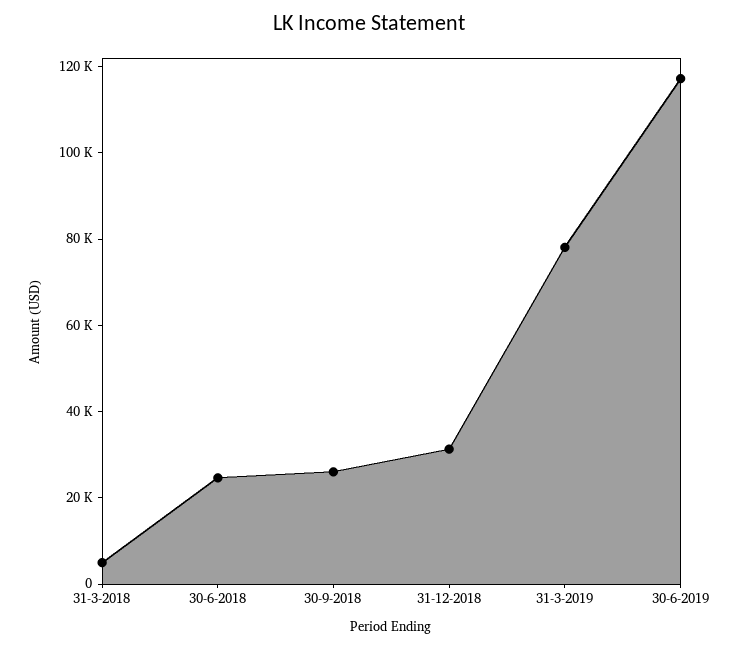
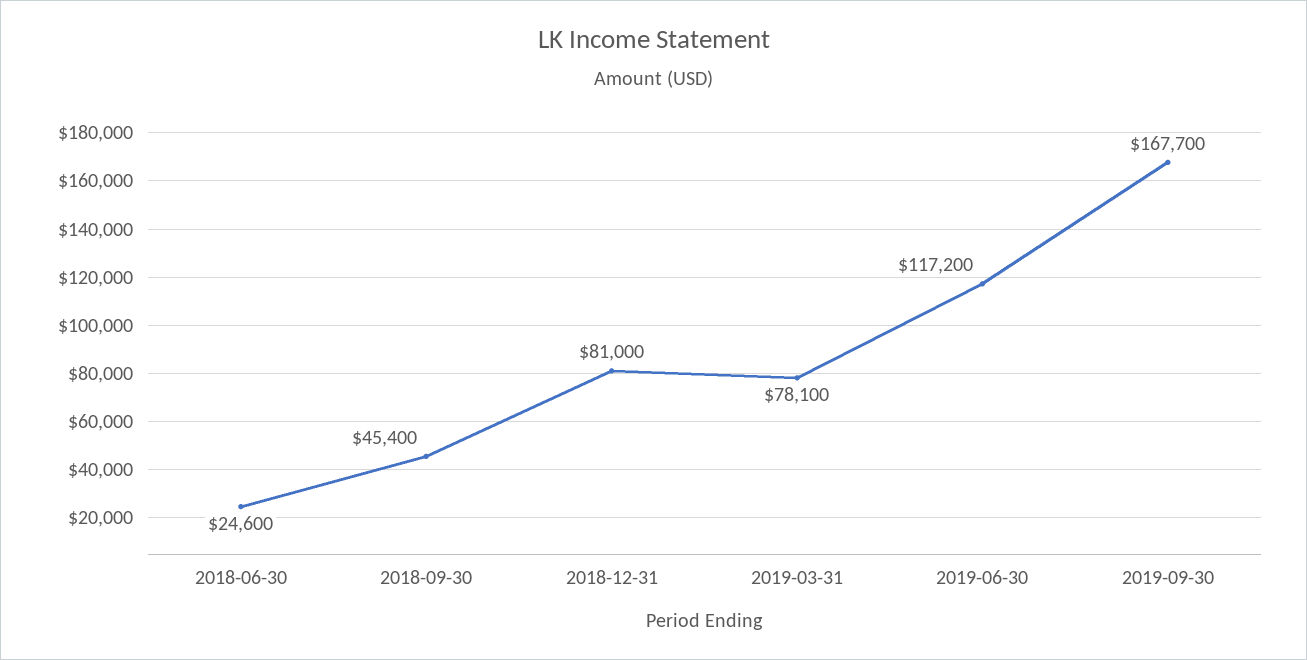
31-3-2018: 5000 -> none
30-9-2018: 25000 -> 45400
31-12-2018: 30000 -> 81000
2019-09-30: none -> 167700

